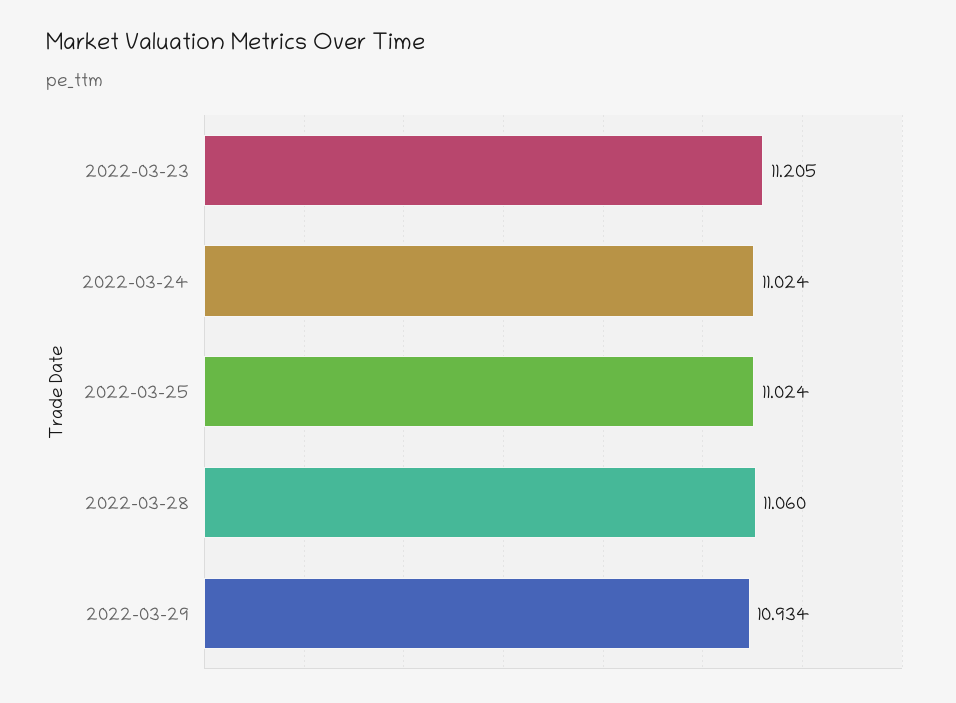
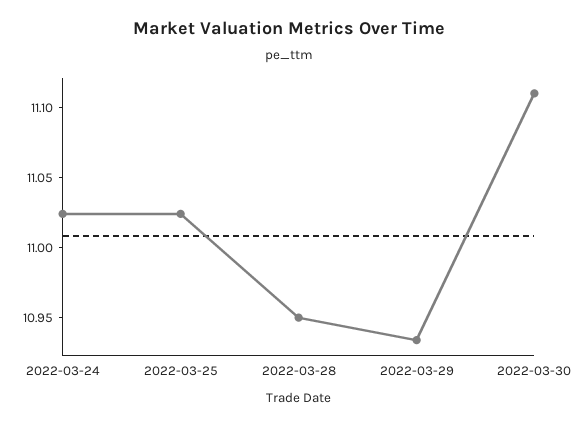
2022-03-23: 11.205 -> none
2022-03-28: 11.06 -> 10.95
2022-03-30: none -> 11.11

